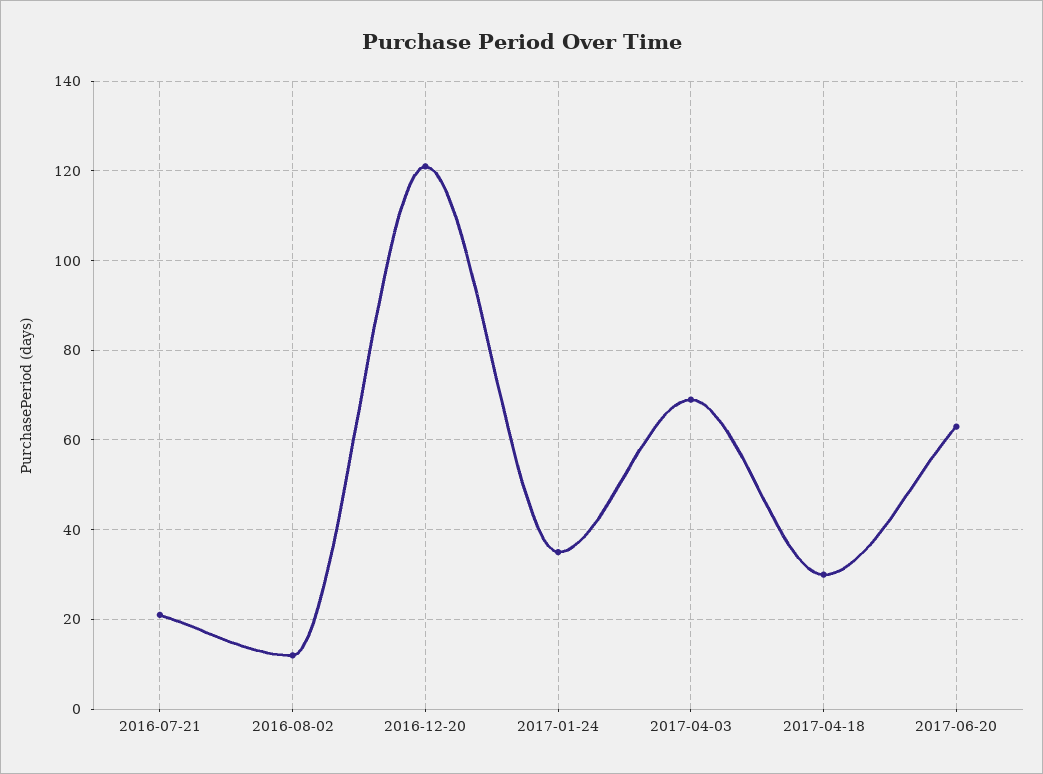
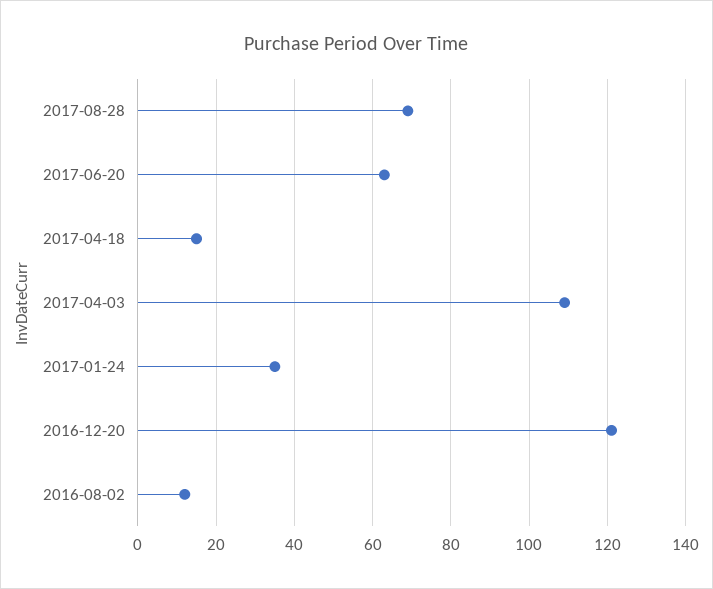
2016-07-21: 20 -> none
2017-04-03: 70 -> 110
2017-04-18: 30 -> 15
2017-08-28: none -> 70

